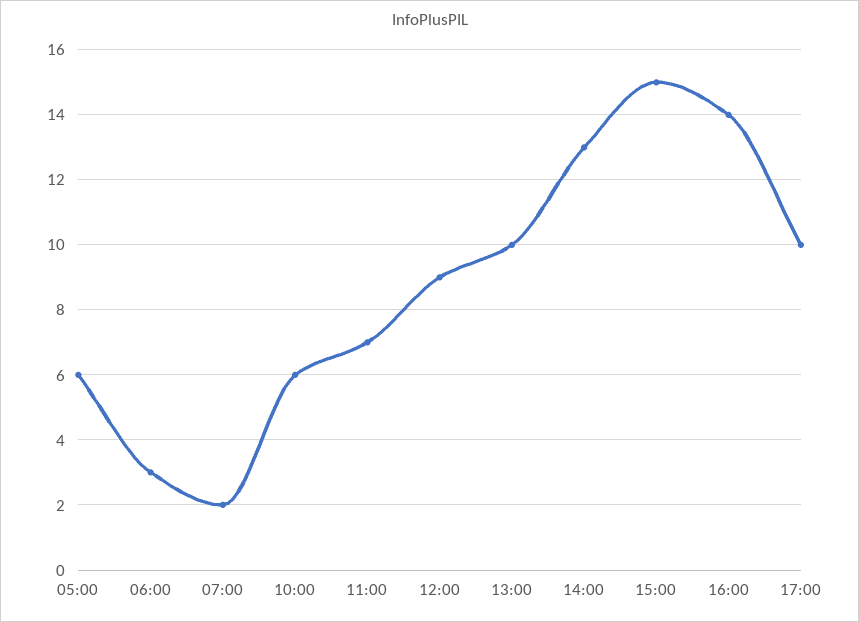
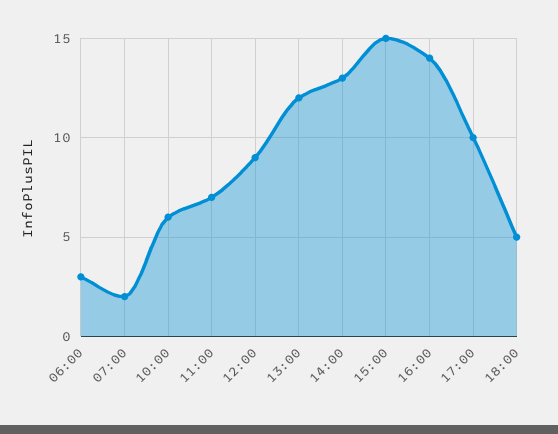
05:00: 6 -> none
13:00: 10 -> 12
18:00: none -> 5

